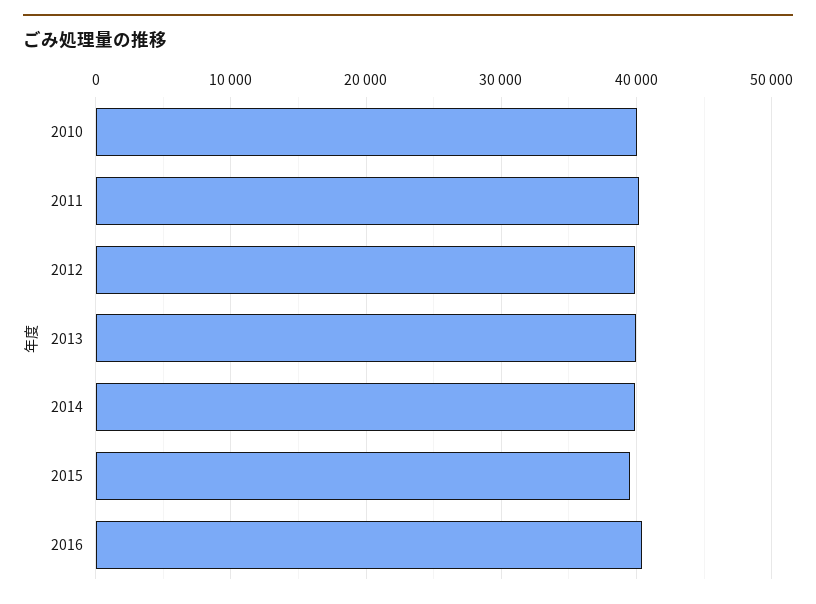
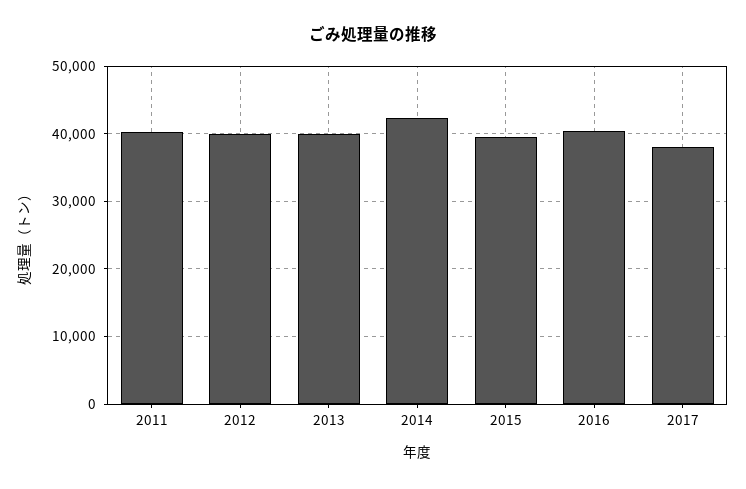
2010: 40000 -> none
2014: 40000 -> 42000
2017: none -> 38000

